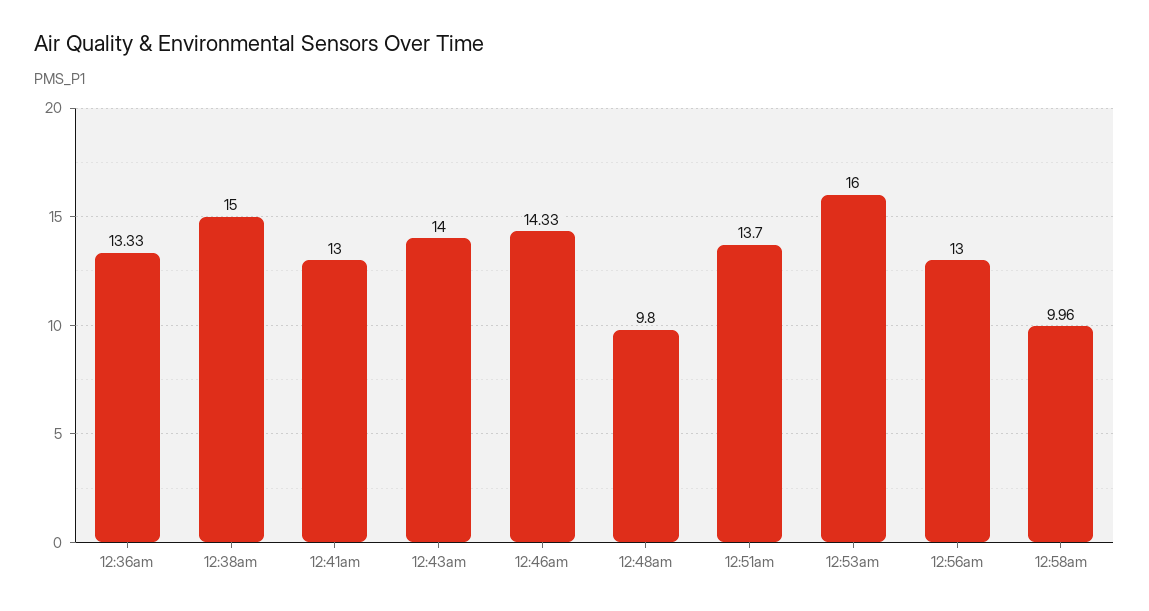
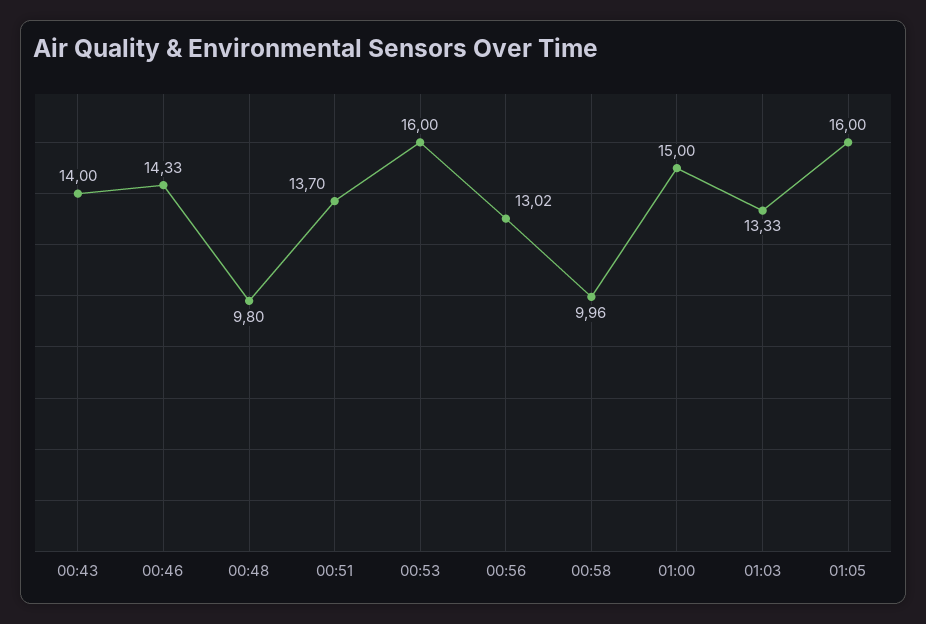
12:36am: 13.33 -> none
12:38am: 15 -> none
12:41am: 13 -> none
12:56am: 13 -> 13.02
01:00: none -> 15
01:03: none -> 13.33
01:05: none -> 16

